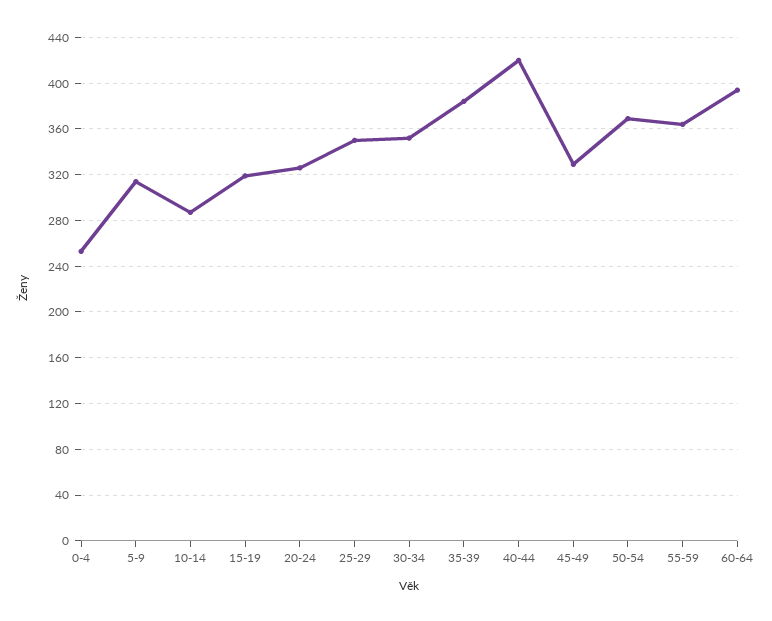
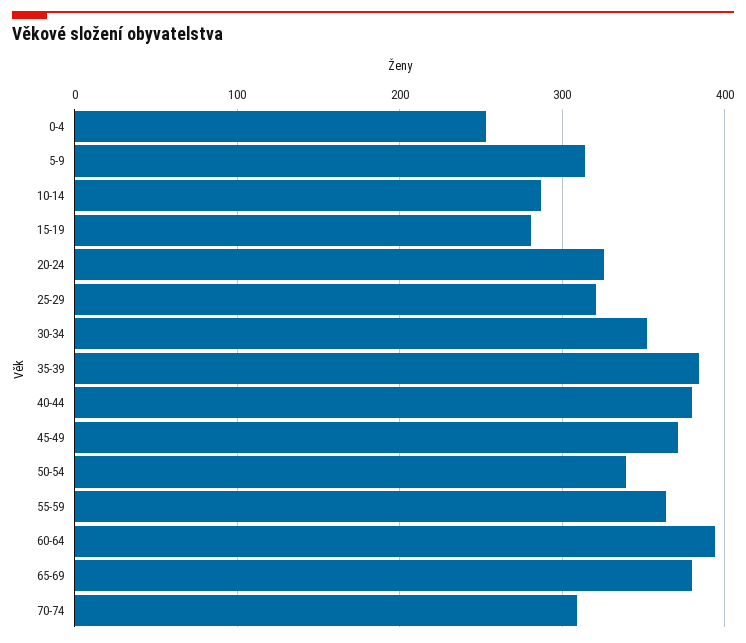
15-19: 320 -> 280
25-29: 350 -> 320
40-44: 420 -> 380
45-49: 330 -> 370
50-54: 370 -> 340
65-69: none -> 380
70-74: none -> 310

